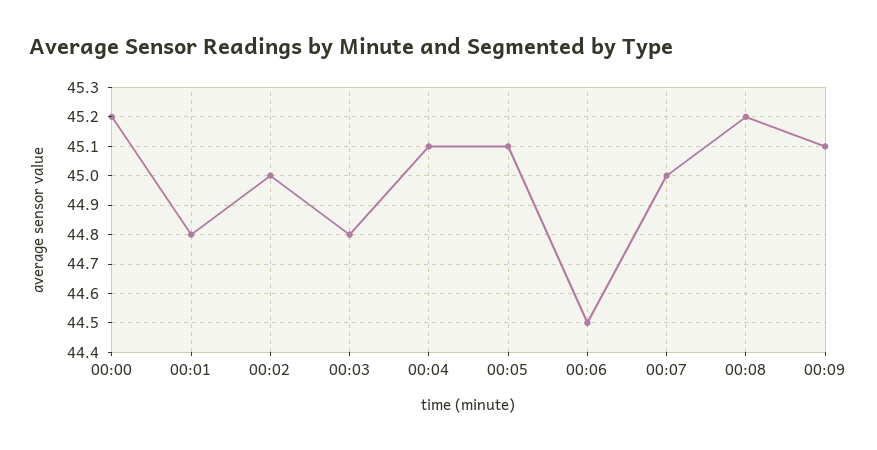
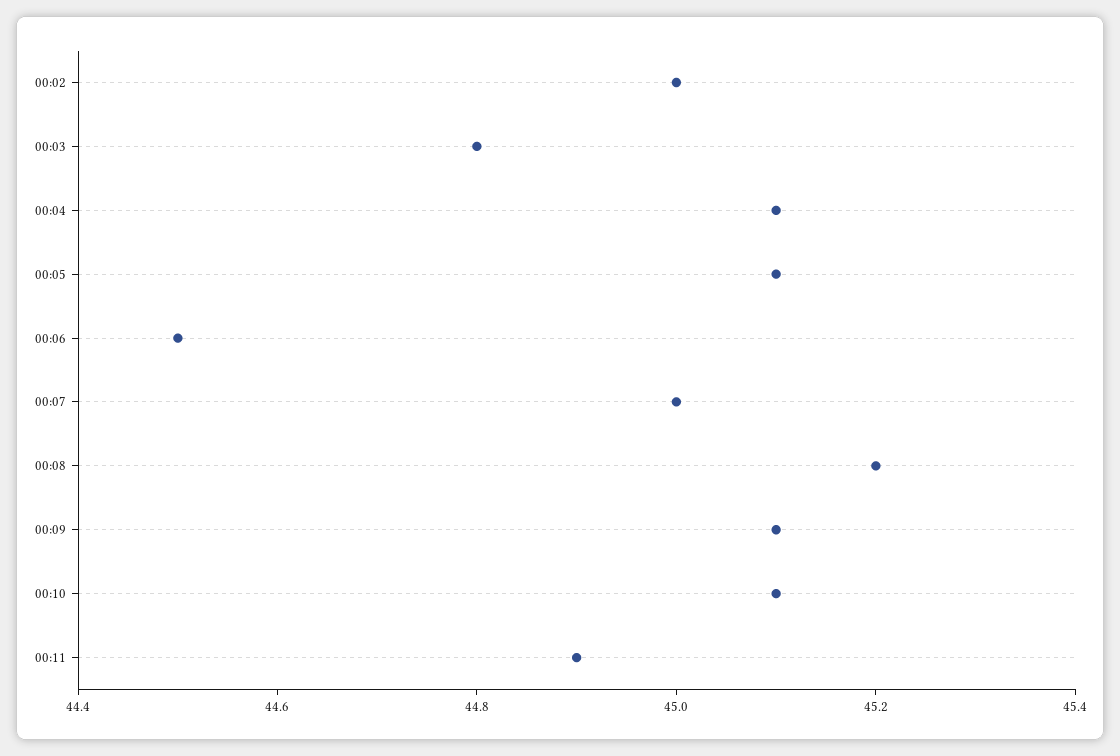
00:00: 45.2 -> none
00:01: 44.8 -> none
00:10: none -> 45.1
00:11: none -> 44.9

